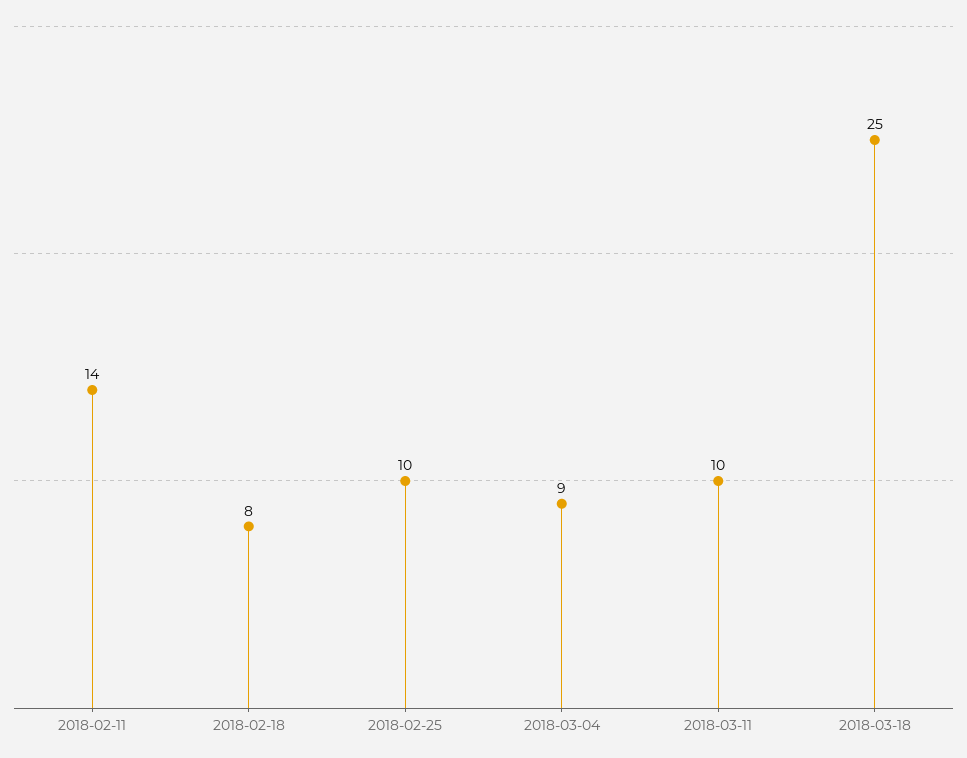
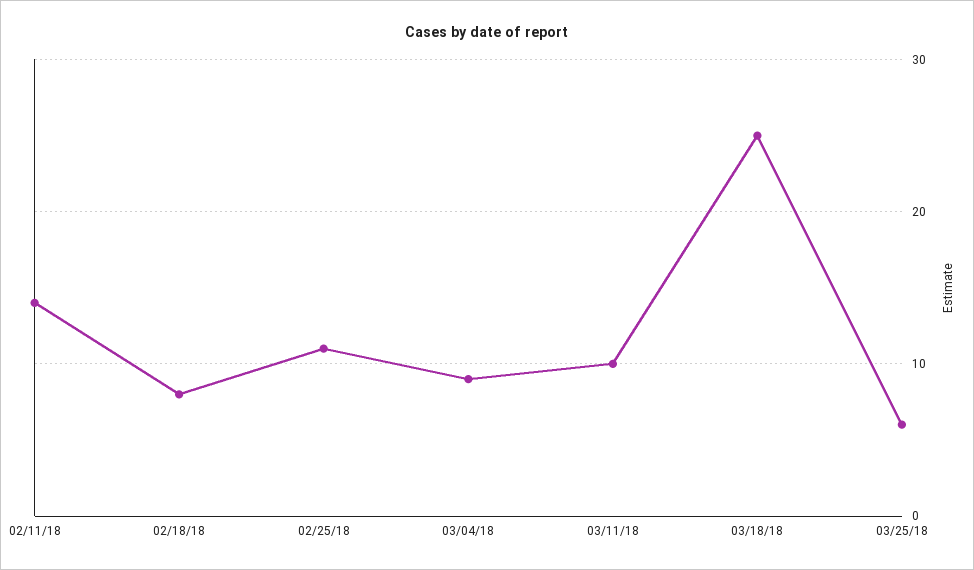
2018-02-25: 10 -> 11
03/25/18: none -> 6

